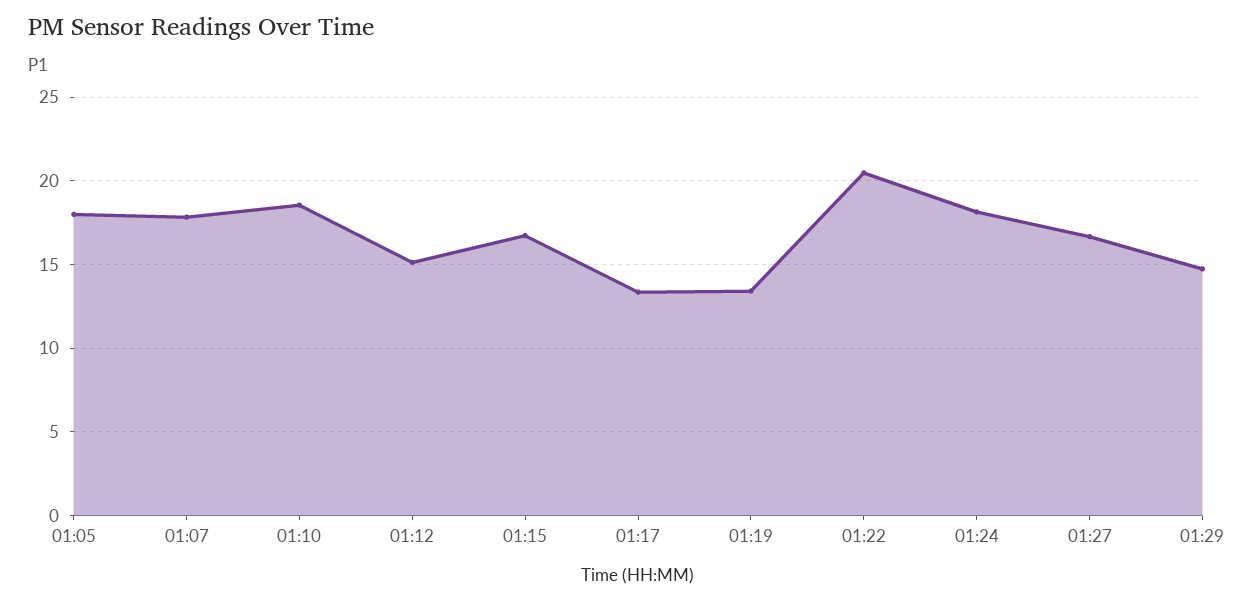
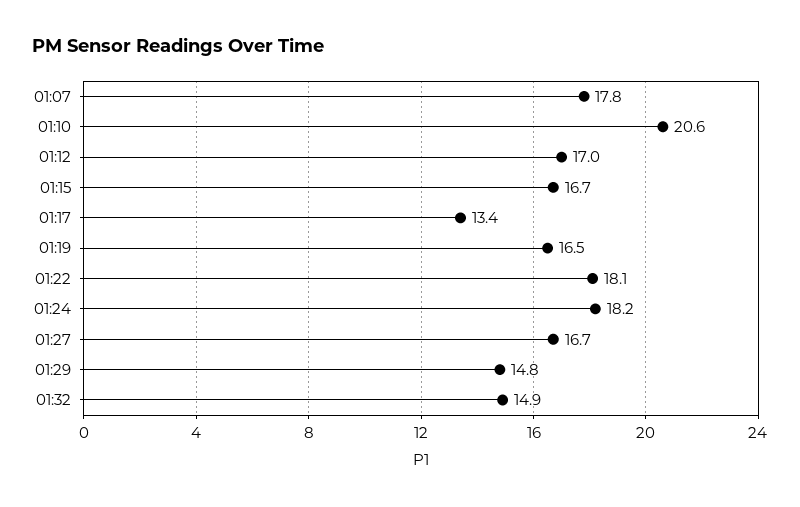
01:05: 18 -> none
01:10: 18.5 -> 20.6
01:12: 15 -> 17
01:19: 13.5 -> 16.5
01:22: 20.5 -> 18.1
01:32: none -> 14.9

